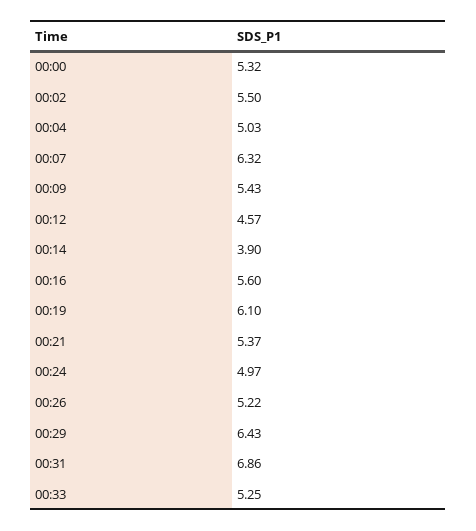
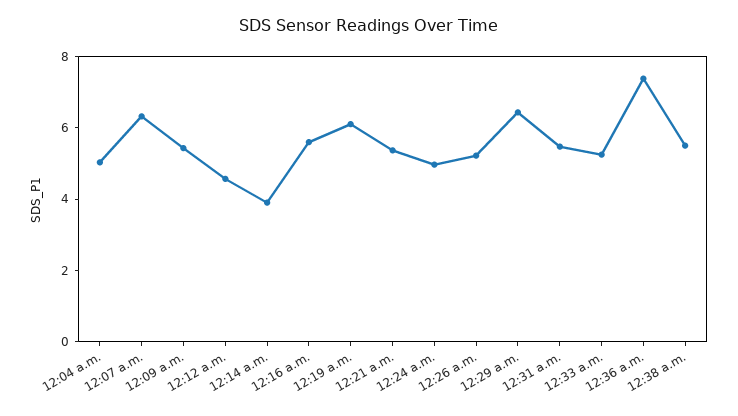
00:00: 5.32 -> none
00:02: 5.5 -> none
00:31: 6.86 -> 5.5
12:36 a.m.: none -> 7.5
12:38 a.m.: none -> 5.5

